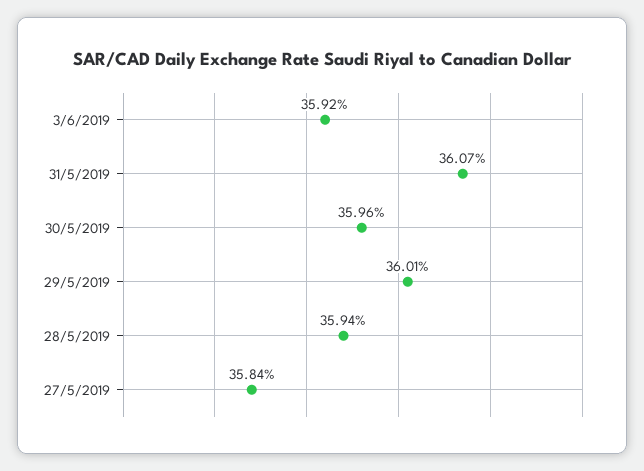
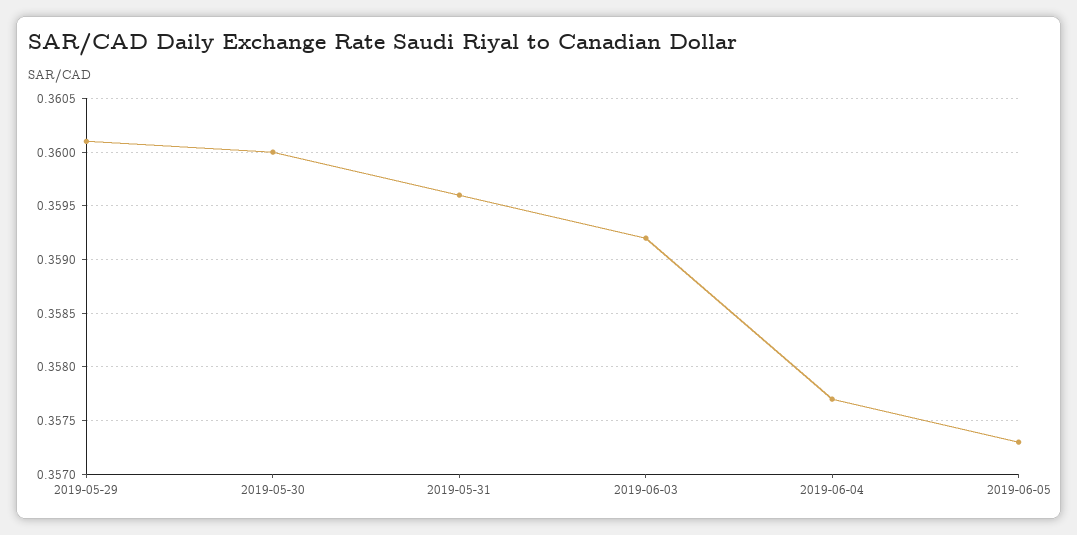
31/5/2019: 0.3607 -> 0.3596
30/5/2019: 0.3596 -> 0.36
28/5/2019: 0.3594 -> none
27/5/2019: 0.3584 -> none
2019-06-04: none -> 0.3577
2019-06-05: none -> 0.3573

